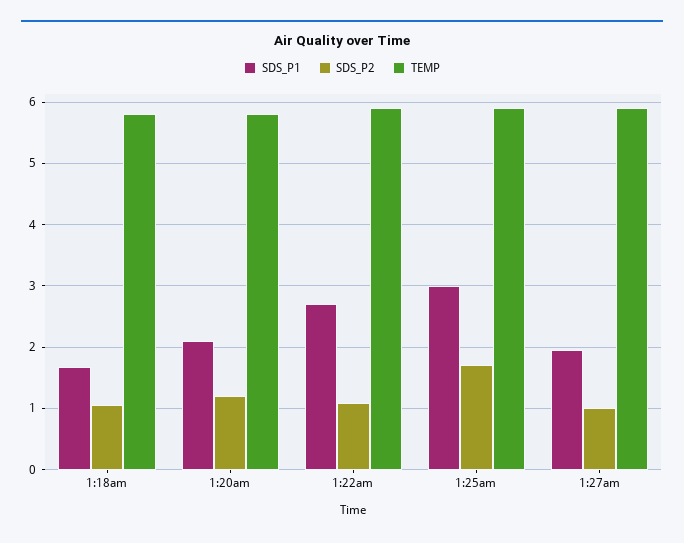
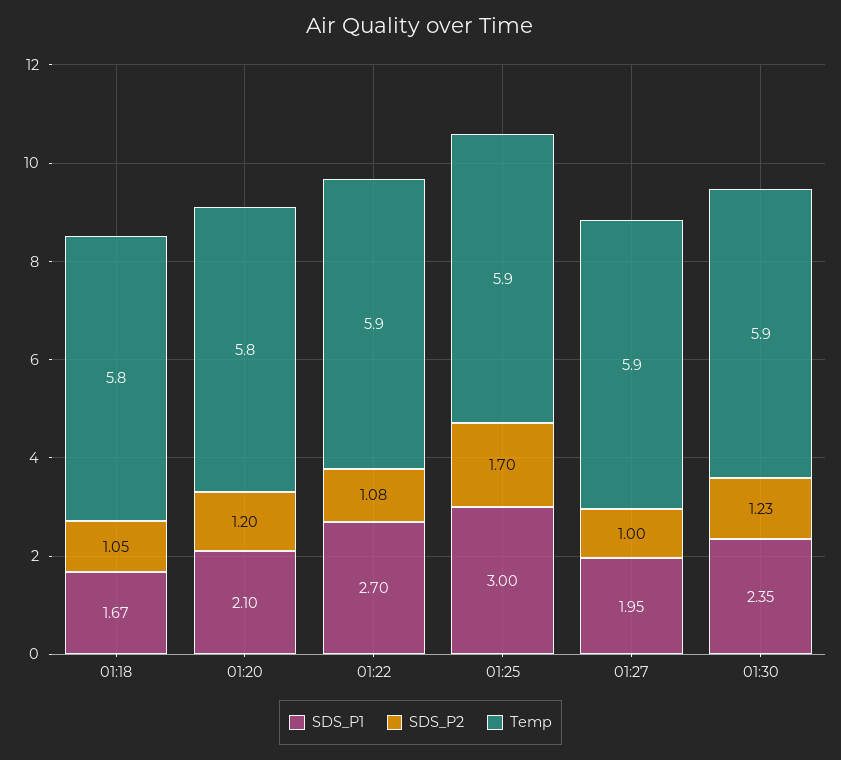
SDS_P1, 01:30: none -> 2.35
SDS_P2, 01:30: none -> 1.23
TEMP, 01:30: none -> 5.9

